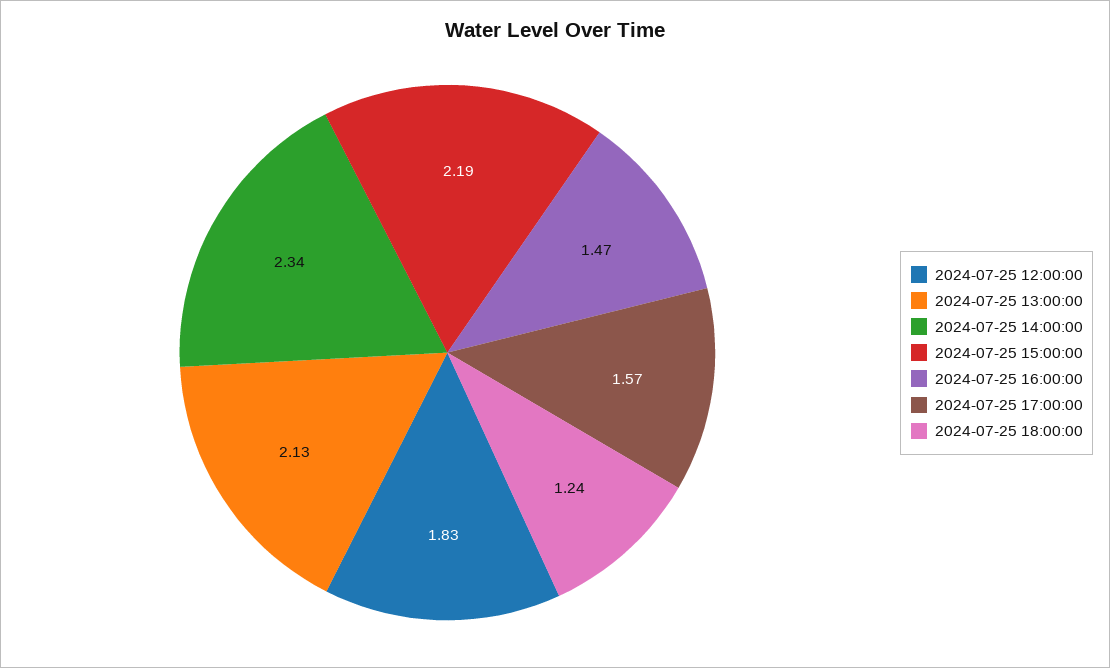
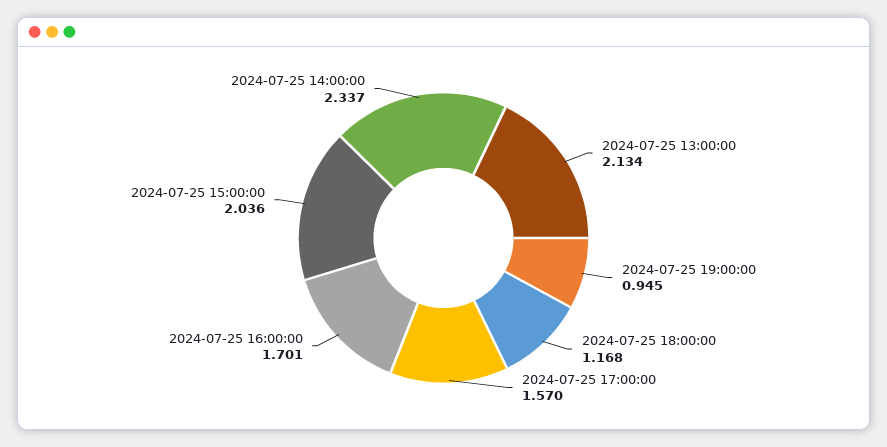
2024-07-25 12:00:00: 1.83 -> none
2024-07-25 15:00:00: 2.19 -> 2.036
2024-07-25 16:00:00: 1.47 -> 1.701
2024-07-25 18:00:00: 1.24 -> 1.168
2024-07-25 19:00:00: none -> 0.945

